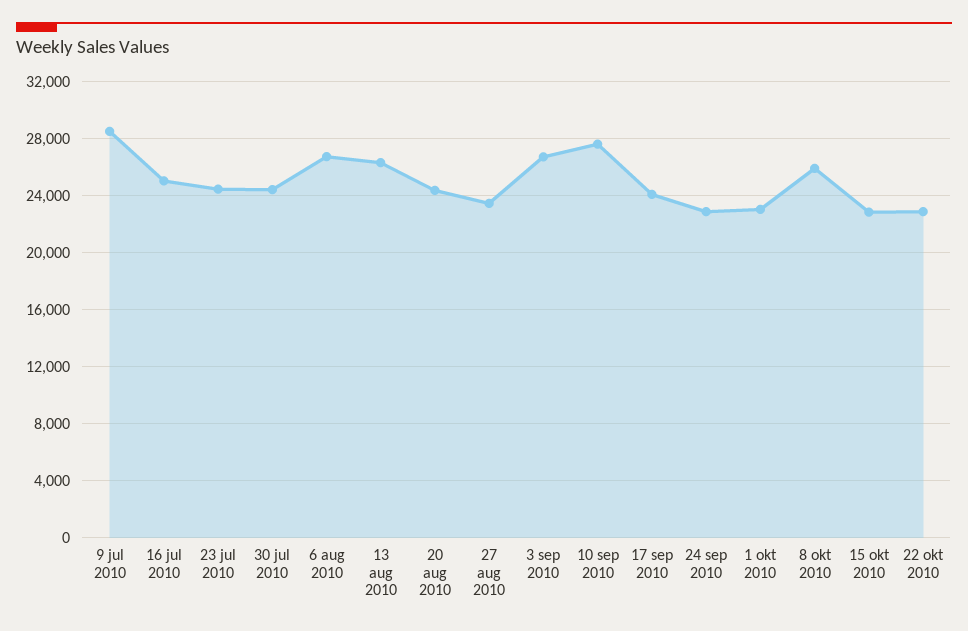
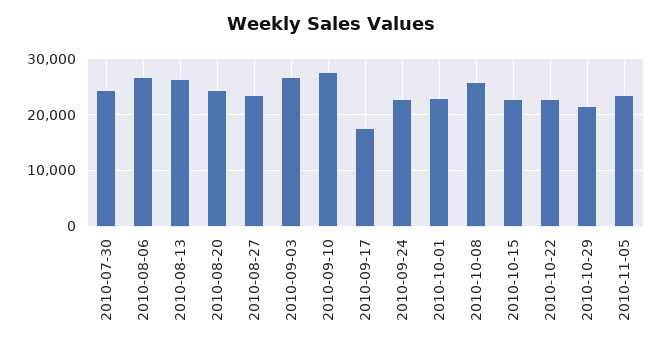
9 jul 2010: 28500 -> none
16 jul 2010: 25000 -> none
23 jul 2010: 24500 -> none
17 sep 2010: 24000 -> 18000
2010-10-29: none -> 22000
2010-11-05: none -> 24000

